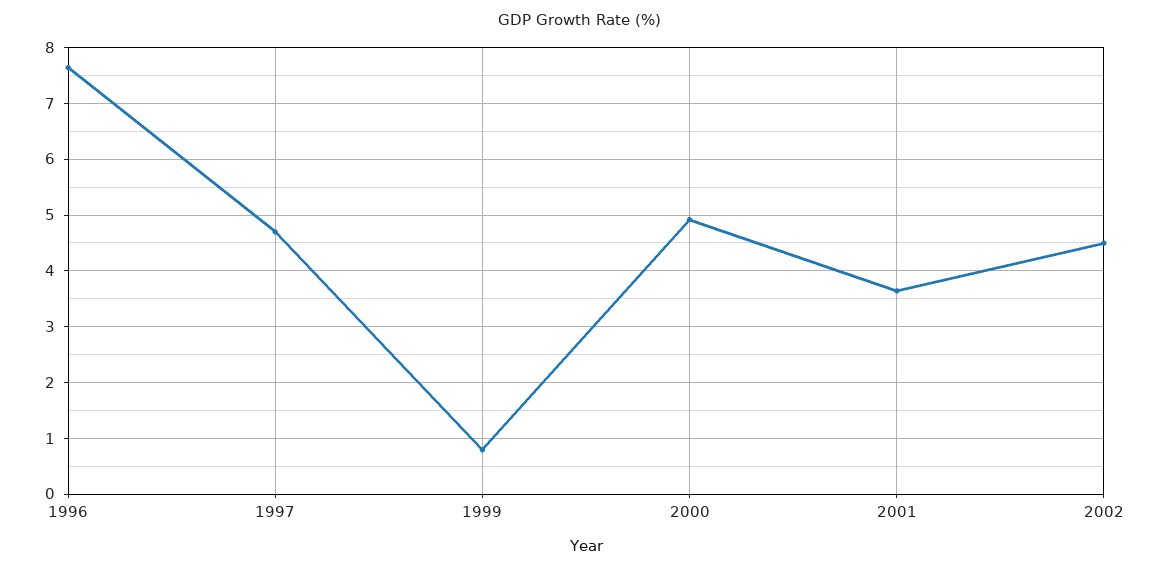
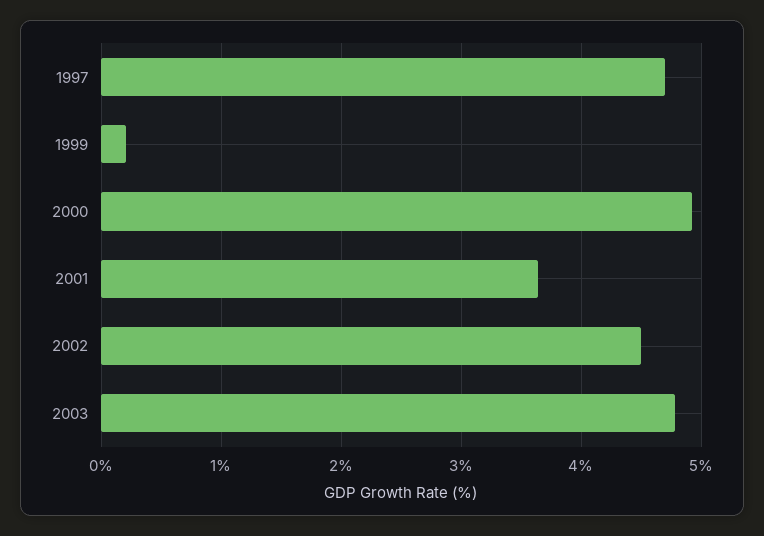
1996: 7.6 -> none
1999: 0.8 -> 0.2
2003: none -> 4.8

